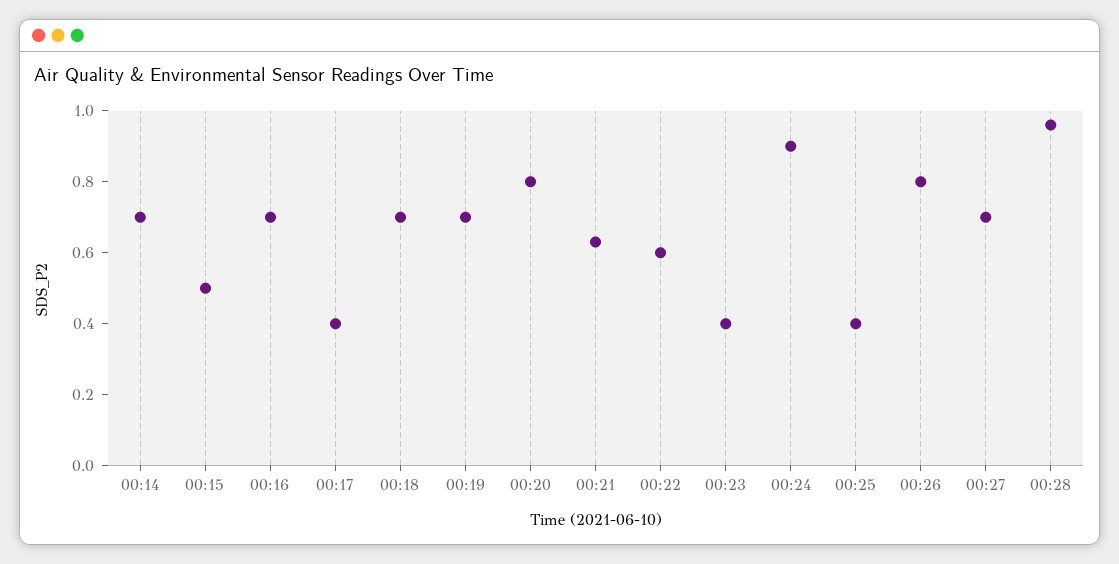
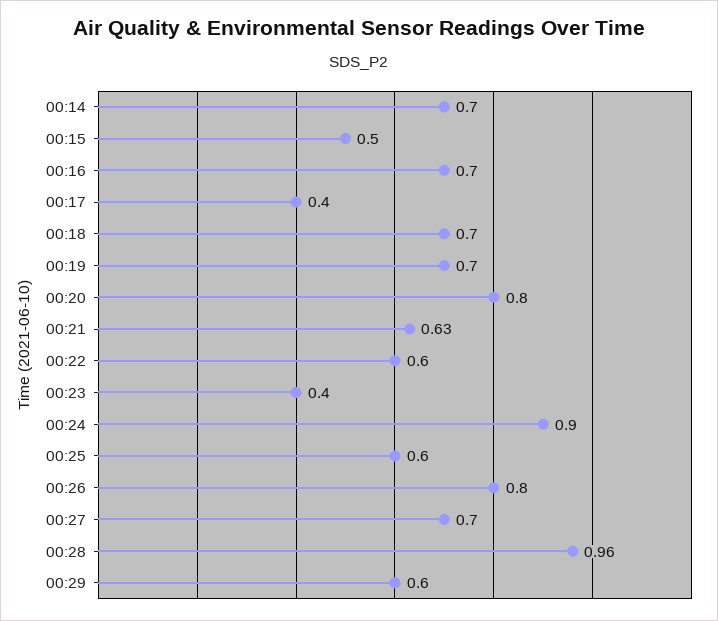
00:25: 0.4 -> 0.6
00:29: none -> 0.6

